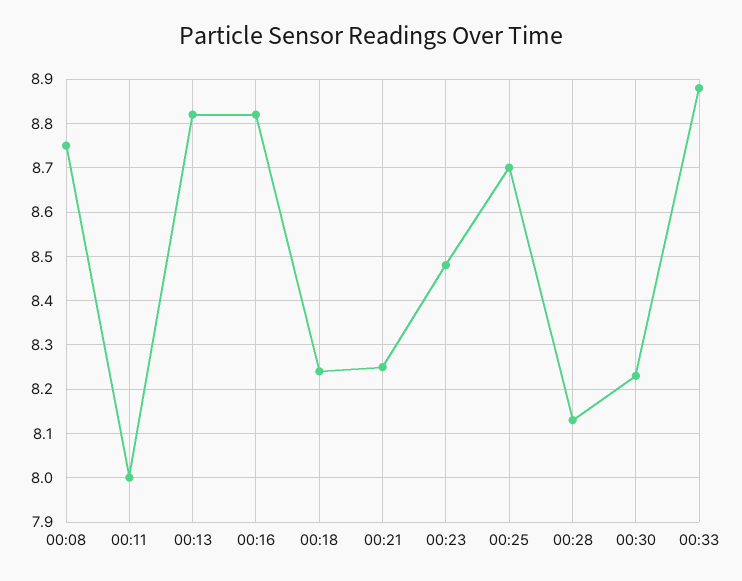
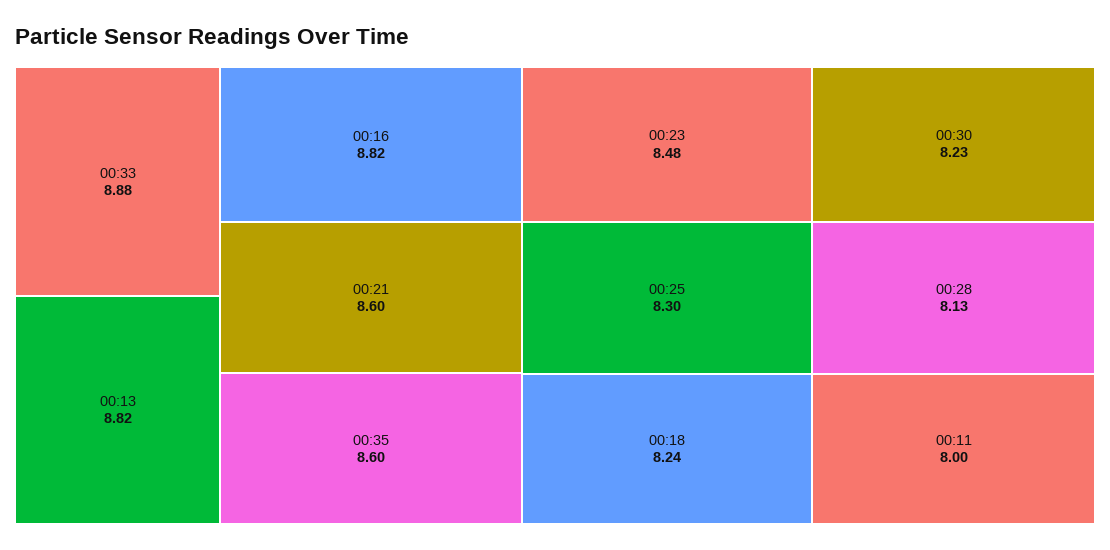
00:08: 8.75 -> none
00:21: 8.25 -> 8.6
00:25: 8.7 -> 8.3
00:35: none -> 8.6

